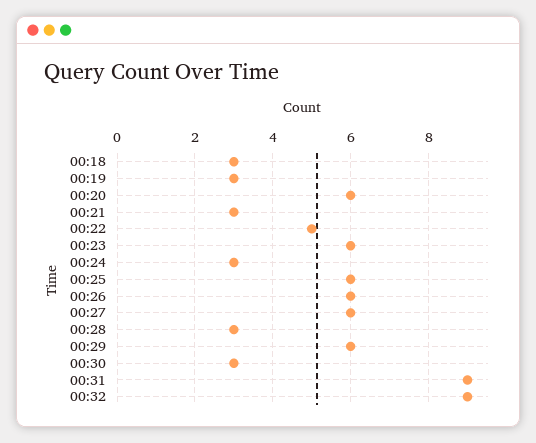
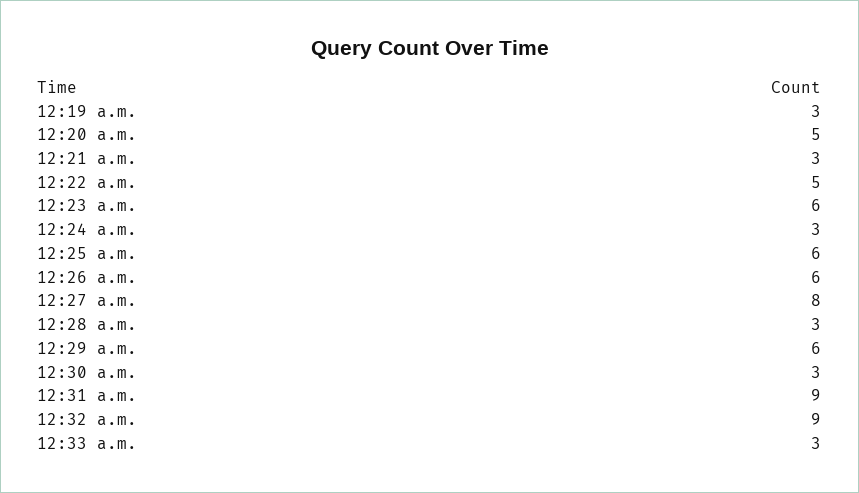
00:18: 3 -> none
00:20: 6 -> 5
00:27: 6 -> 8
12:33 a.m.: none -> 3

